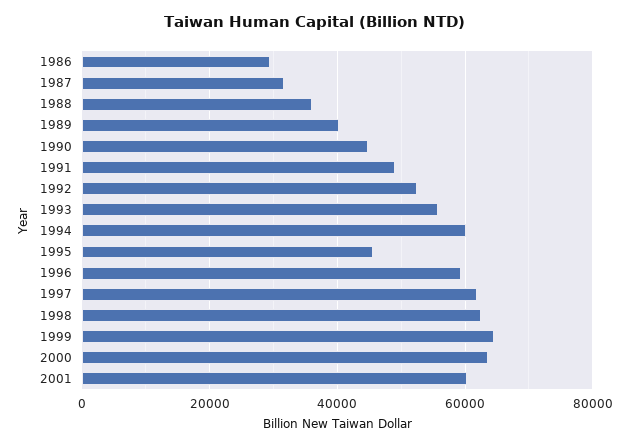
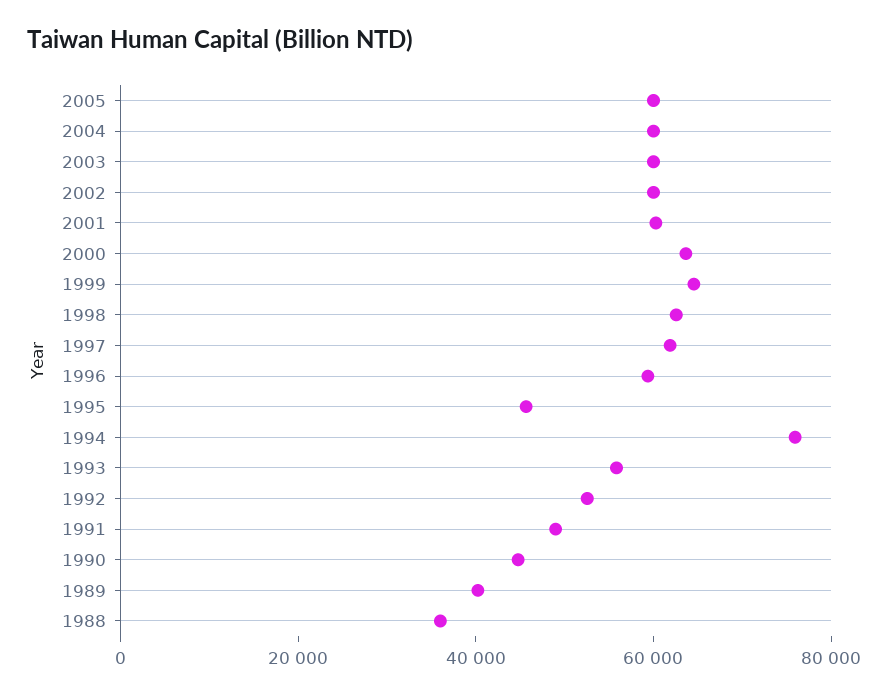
1986: 30000 -> none
1987: 32000 -> none
1994: 60000 -> 75000
2005: none -> 60000
2004: none -> 60000
2003: none -> 60000
2002: none -> 60000

